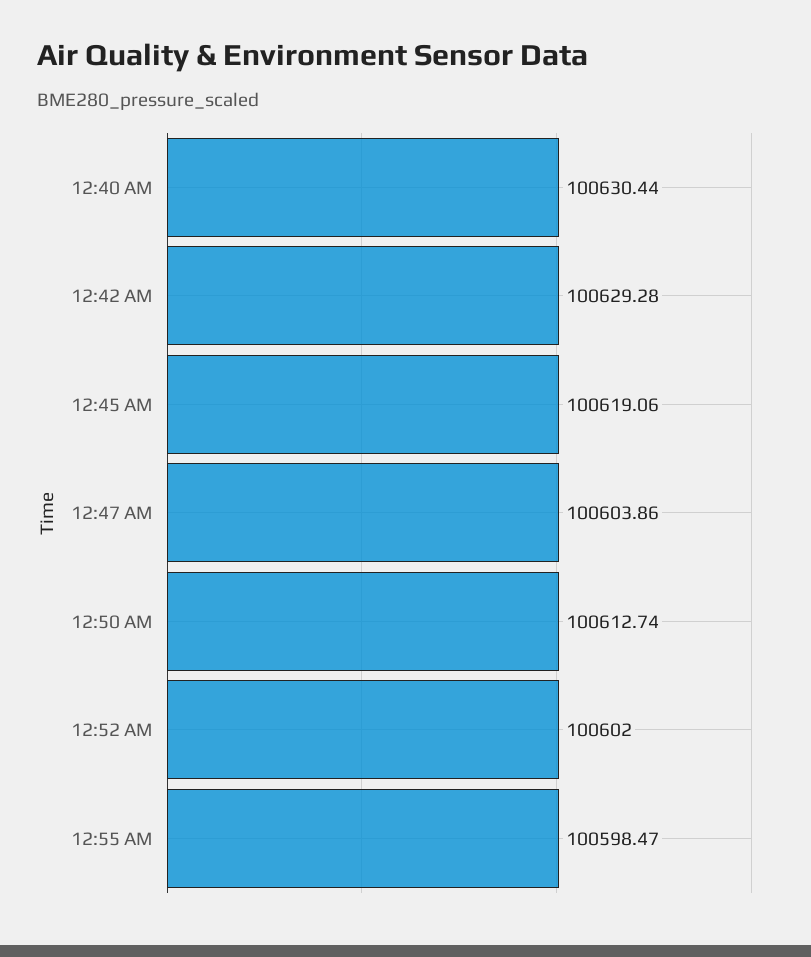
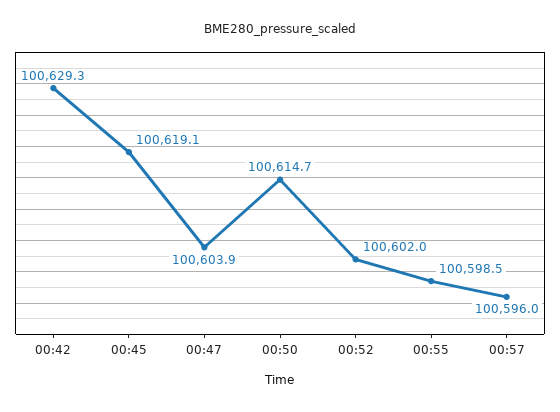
12:40 AM: 100630.44 -> none
12:50 AM: 100612.74 -> 100614.7
00:57: none -> 100596

